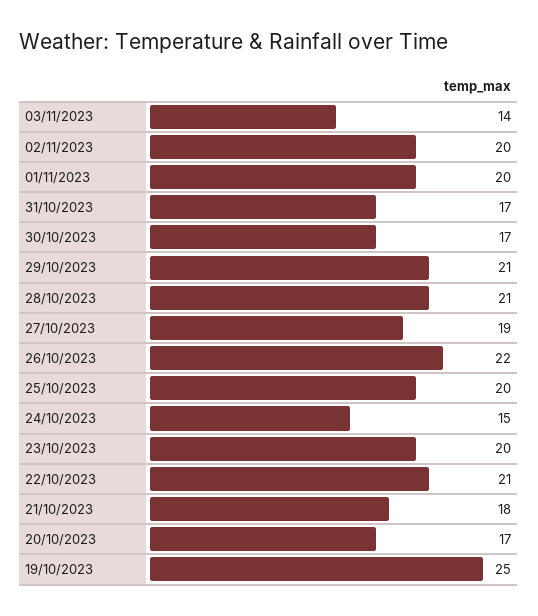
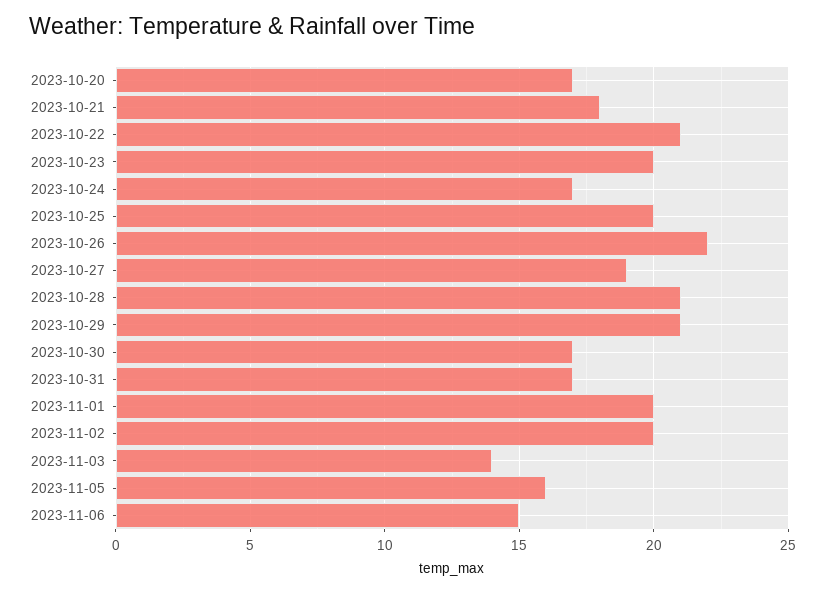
24/10/2023: 15 -> 17
19/10/2023: 25 -> none
2023-11-05: none -> 16
2023-11-06: none -> 15

